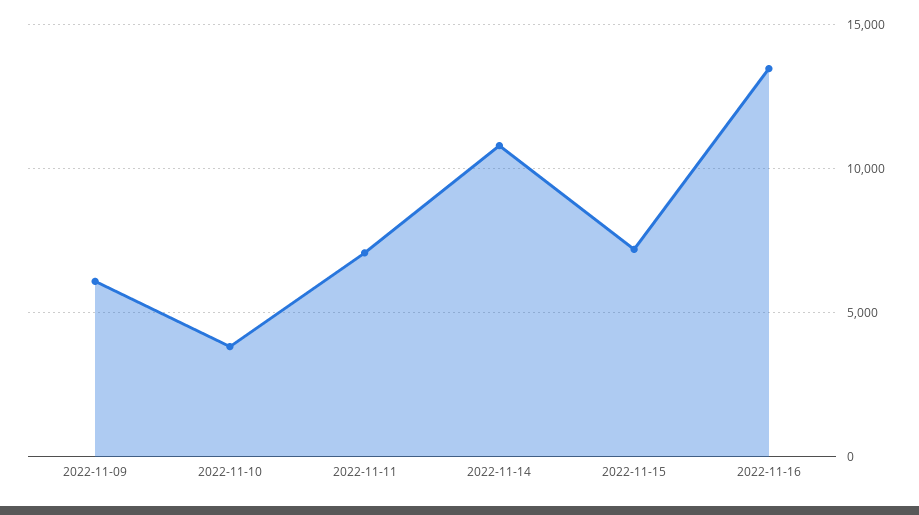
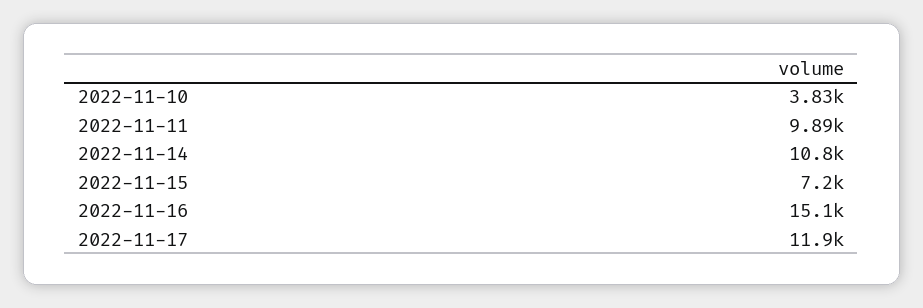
2022-11-09: 6000 -> none
2022-11-11: 7000 -> 9890
2022-11-16: 13500 -> 15100
2022-11-17: none -> 11900

